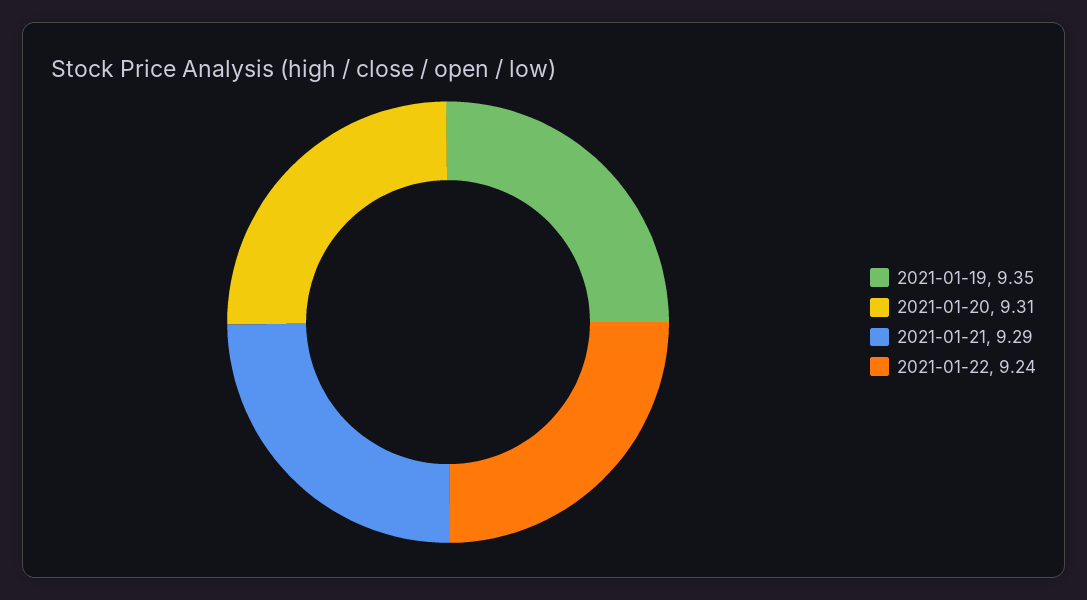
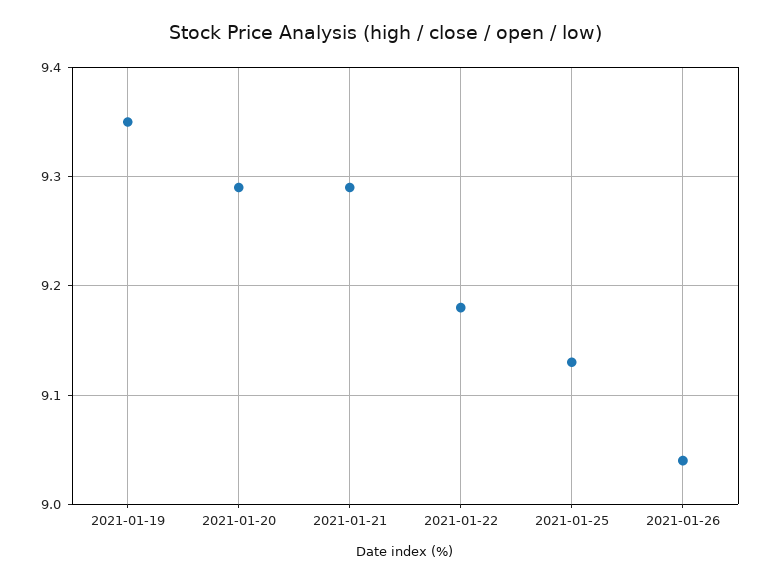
2021-01-20: 9.31 -> 9.29
2021-01-22: 9.24 -> 9.18
2021-01-25: none -> 9.13
2021-01-26: none -> 9.04

